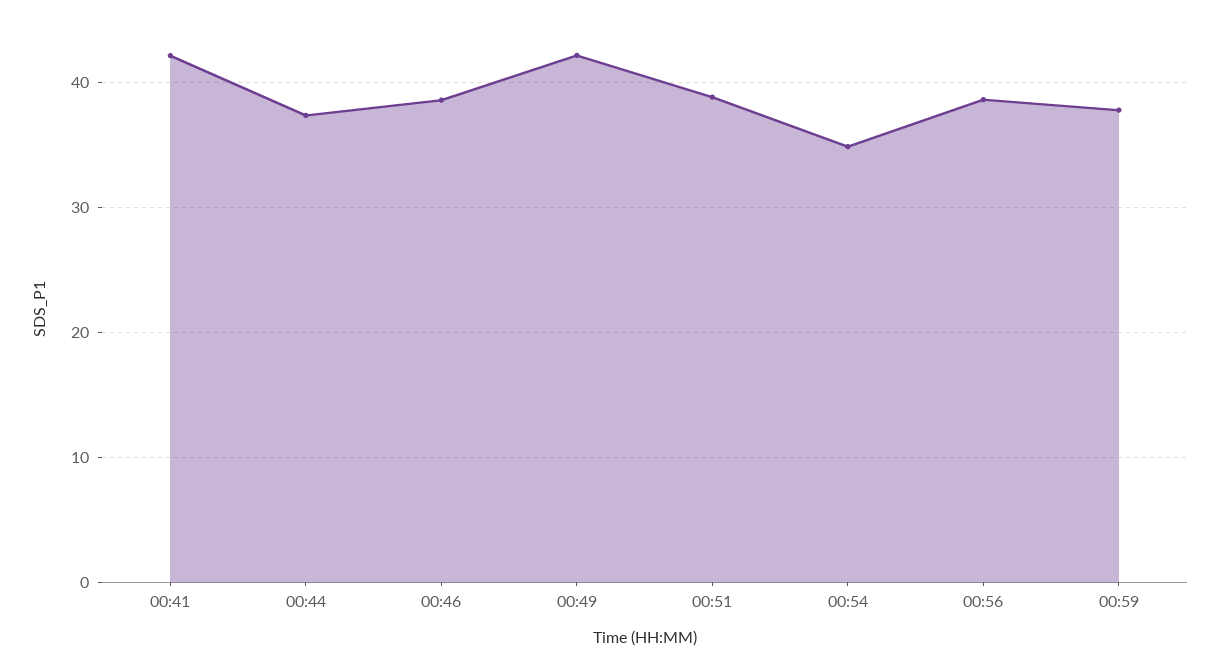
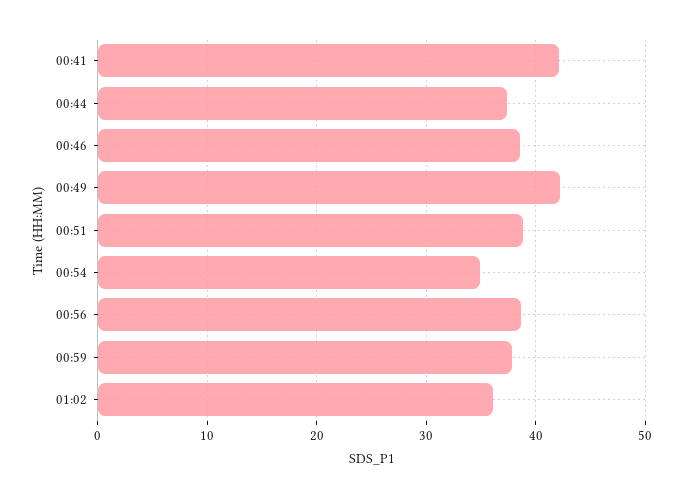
01:02: none -> 36

